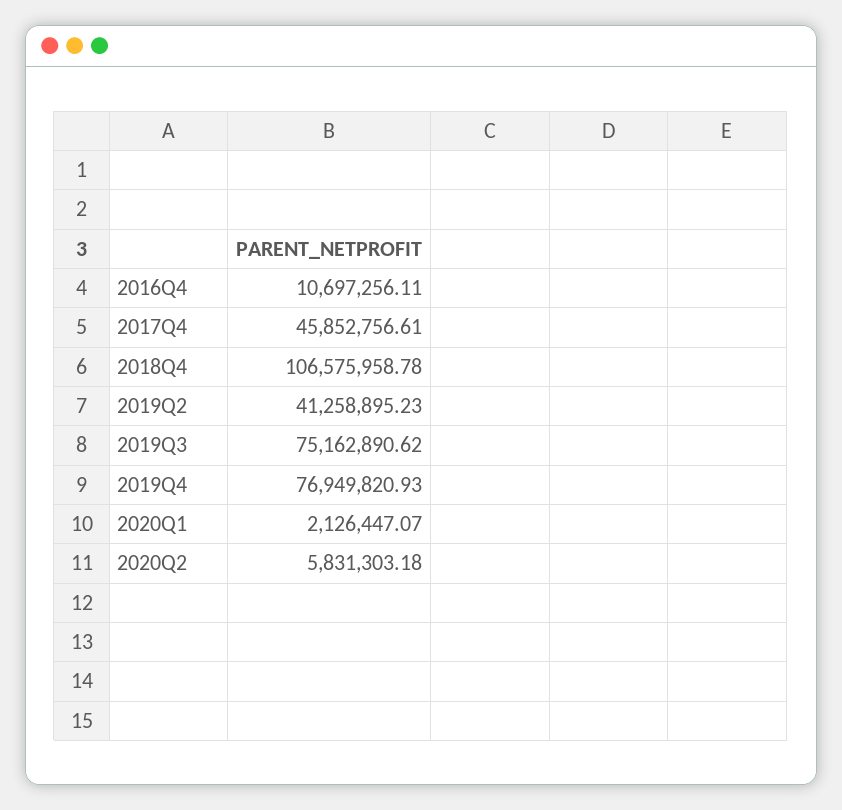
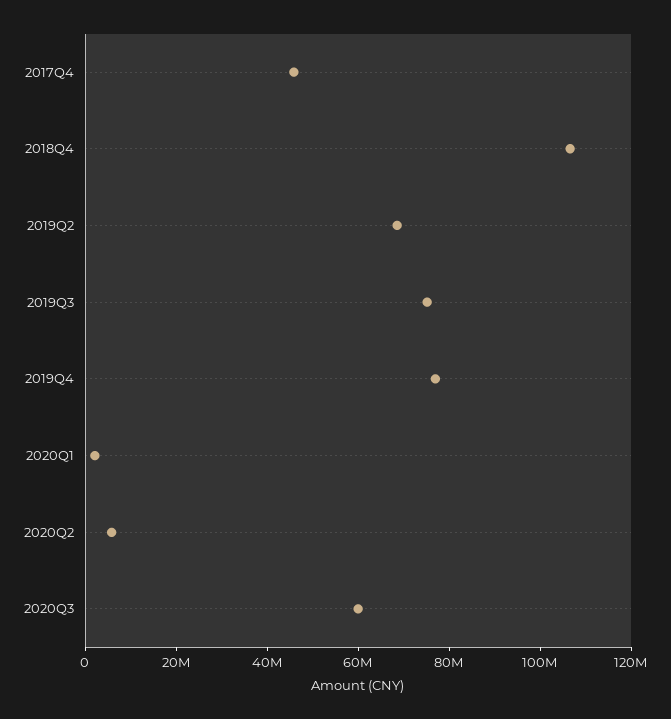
2016Q4: 10697256.11 -> none
2019Q2: 41258895.23 -> 70000000
2020Q3: none -> 60000000

